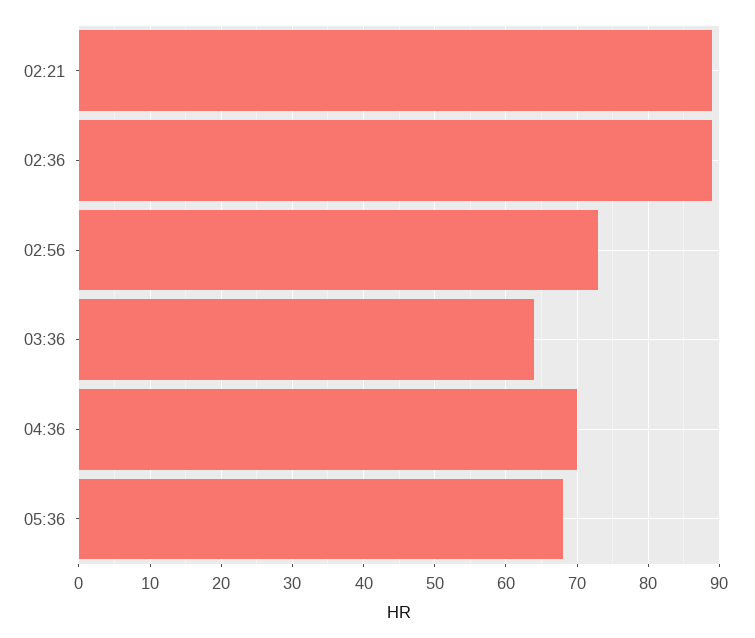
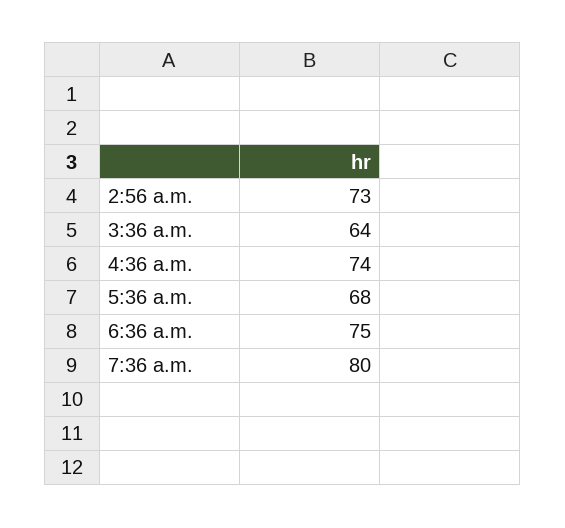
02:21: 89 -> none
02:36: 89 -> none
04:36: 70 -> 74
6:36 a.m.: none -> 75
7:36 a.m.: none -> 80

